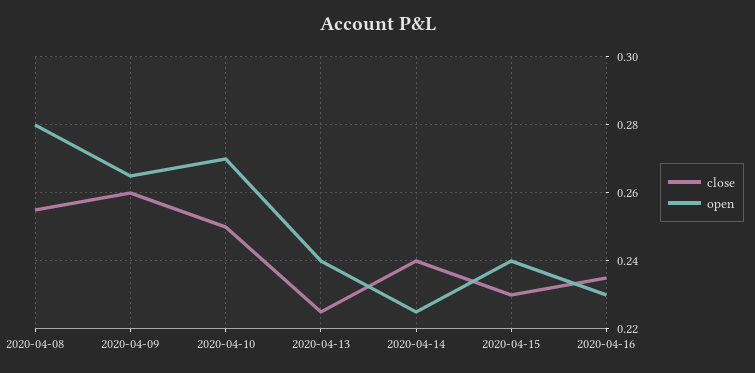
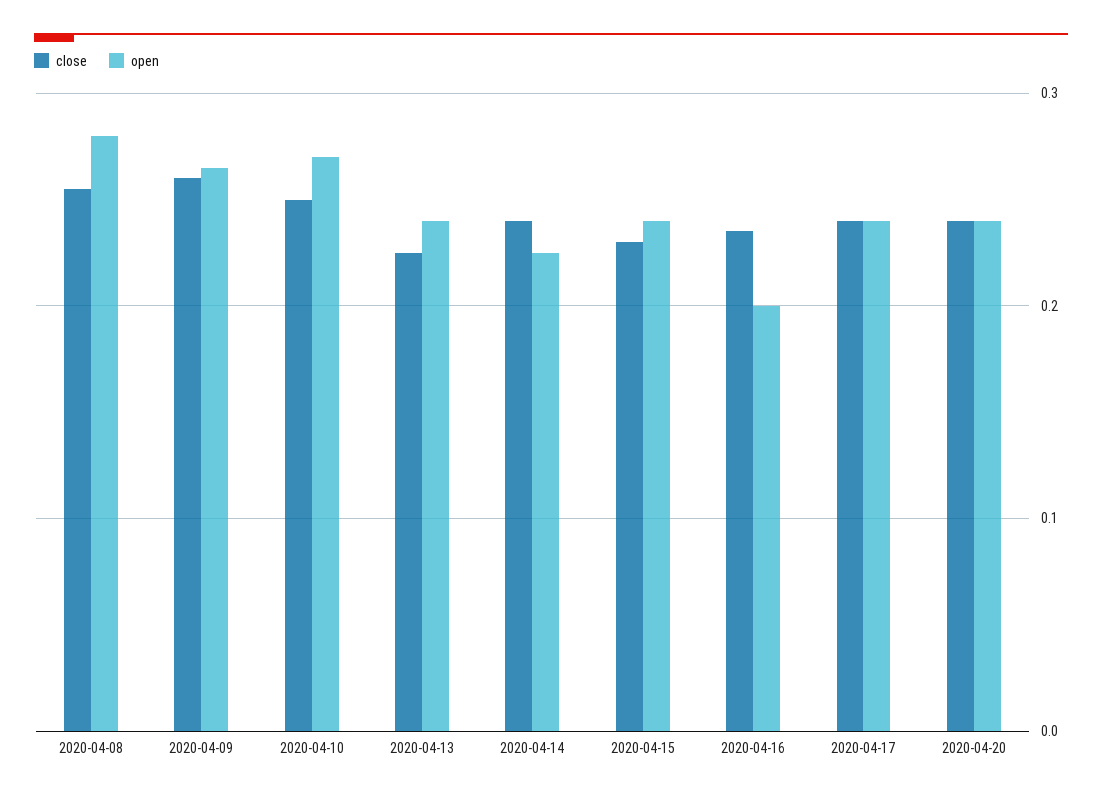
open, 2020-04-16: 0.23 -> 0.2
close, 2020-04-17: none -> 0.24
open, 2020-04-17: none -> 0.24
close, 2020-04-20: none -> 0.24
open, 2020-04-20: none -> 0.24

